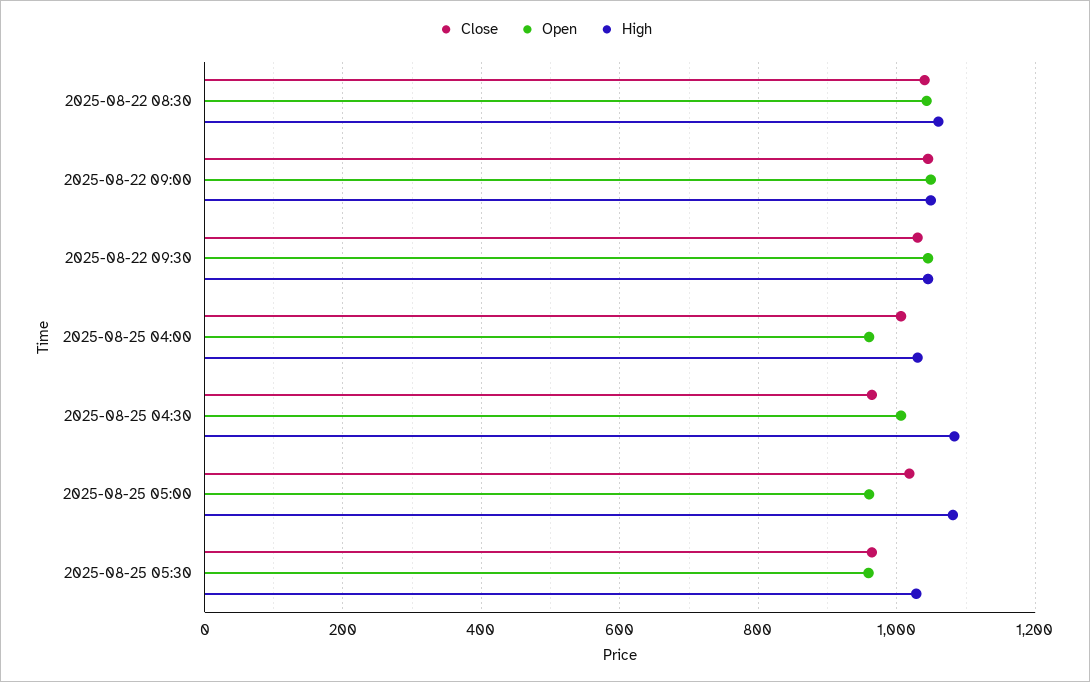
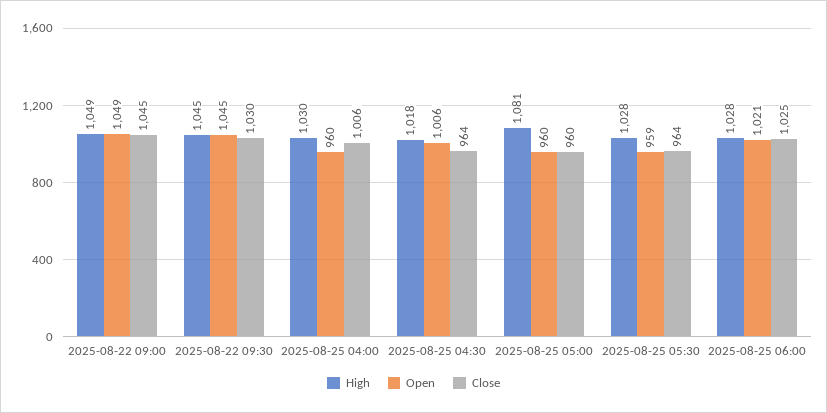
Close, 2025-08-22 08:30: 1040 -> none
Open, 2025-08-22 08:30: 1040 -> none
High, 2025-08-22 08:30: 1060 -> none
High, 2025-08-25 04:30: 1080 -> 1018
Close, 2025-08-25 05:00: 1020 -> 960
High, 2025-08-25 06:00: none -> 1028
Open, 2025-08-25 06:00: none -> 1021
Close, 2025-08-25 06:00: none -> 1025

